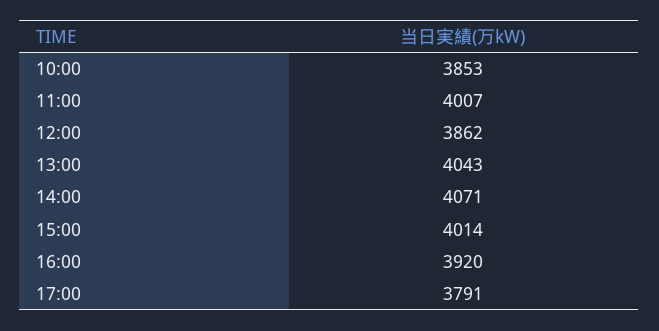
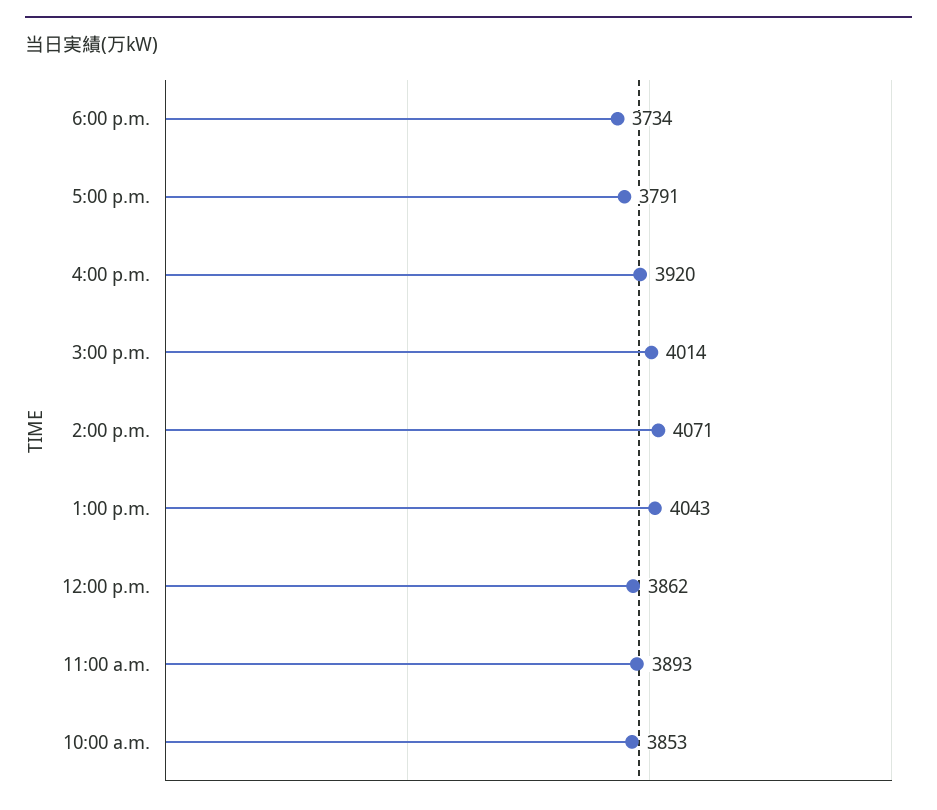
11:00: 4007 -> 3893
6:00 p.m.: none -> 3734

